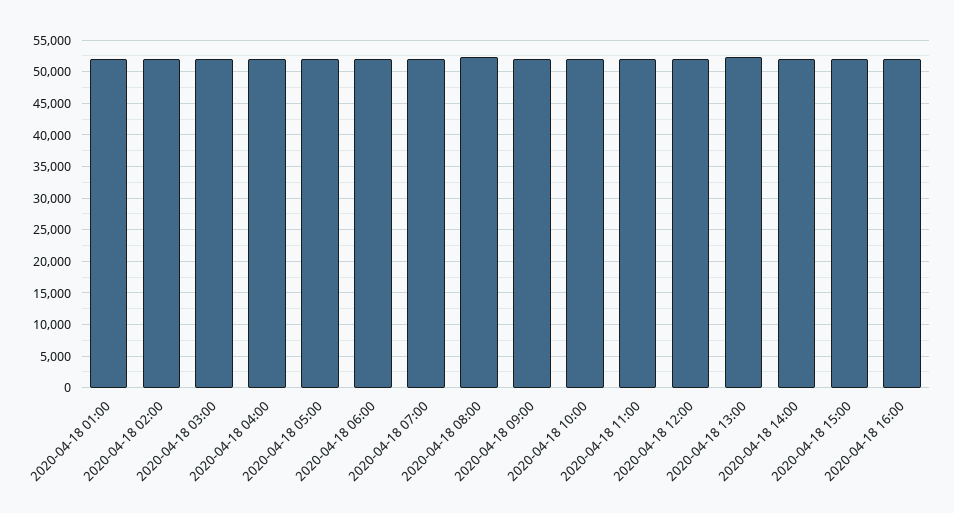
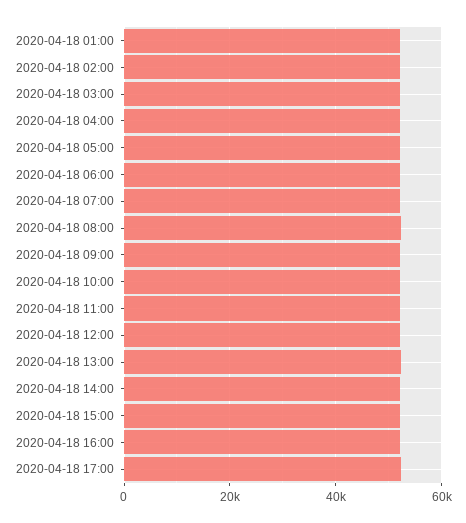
2020-04-18 17:00: none -> 52000

